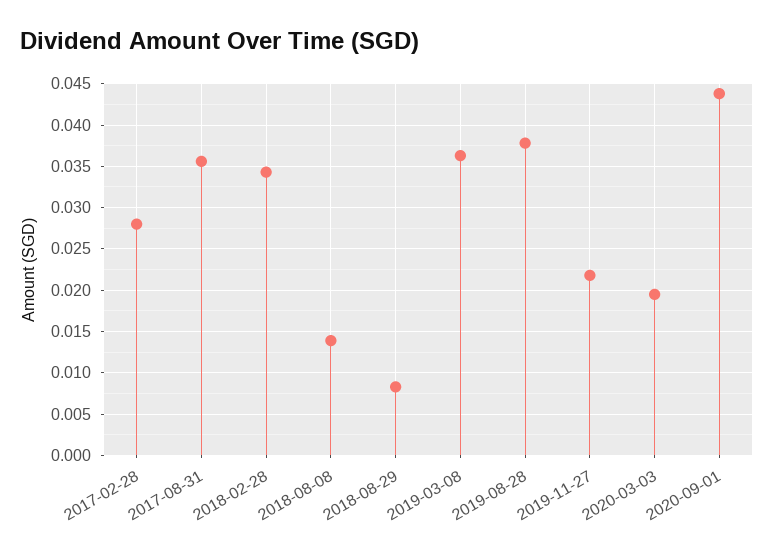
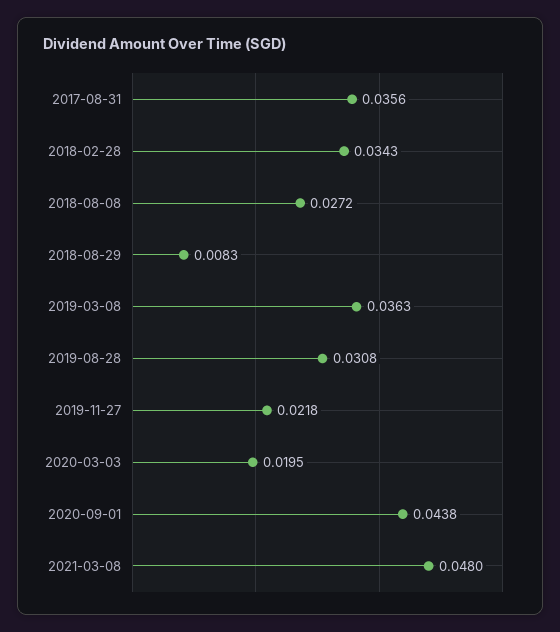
2017-02-28: 0.028 -> none
2018-08-08: 0.014 -> 0.0272
2019-08-28: 0.038 -> 0.0308
2021-03-08: none -> 0.048

